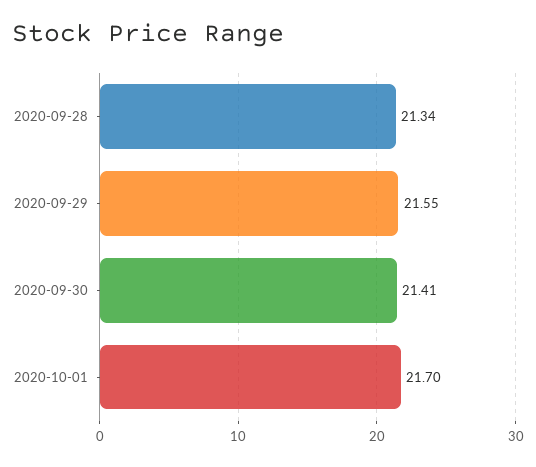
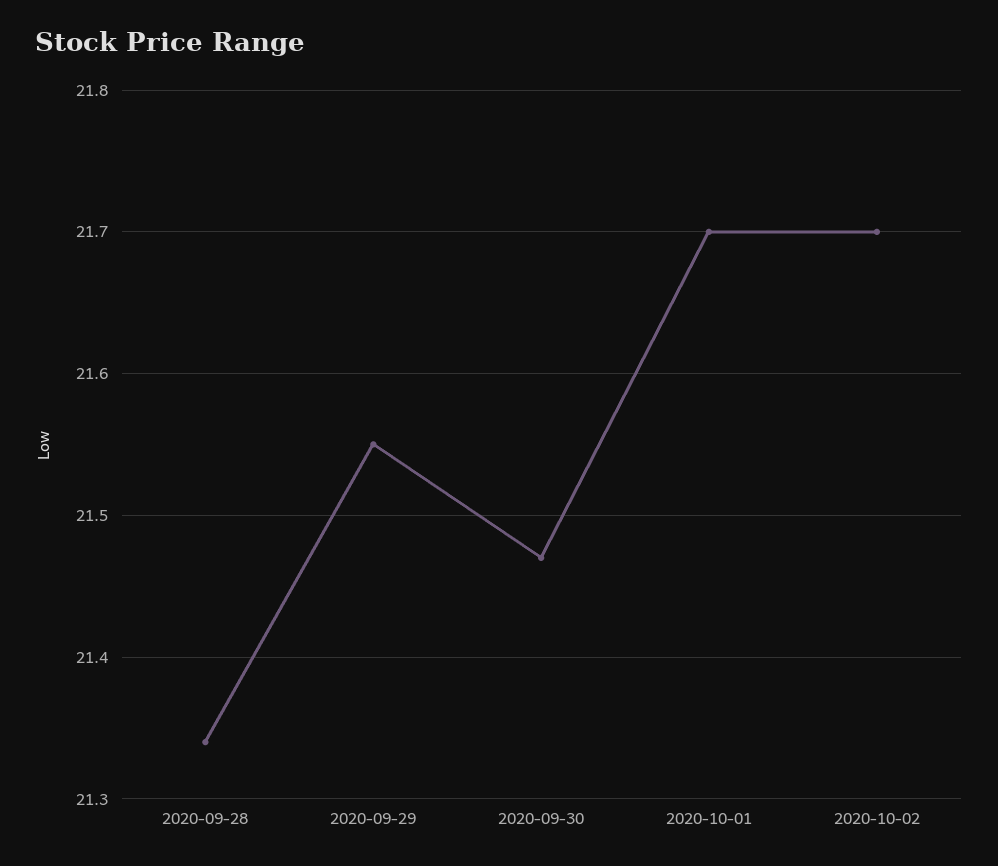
2020-09-30: 21.41 -> 21.47
2020-10-02: none -> 21.7

